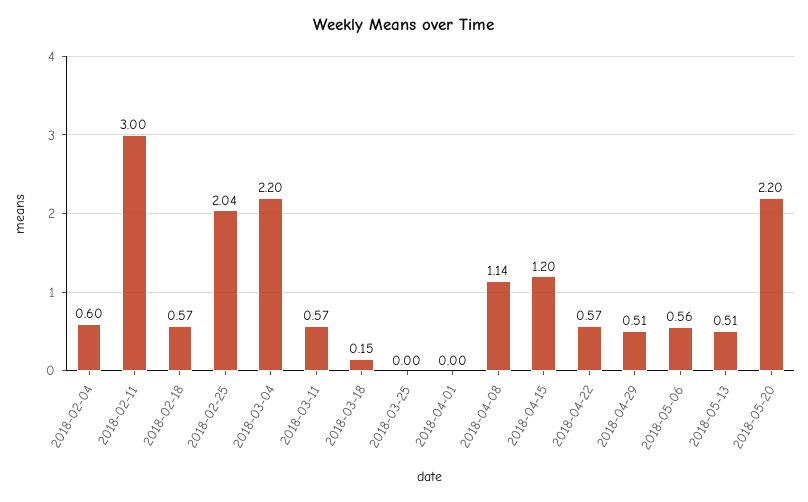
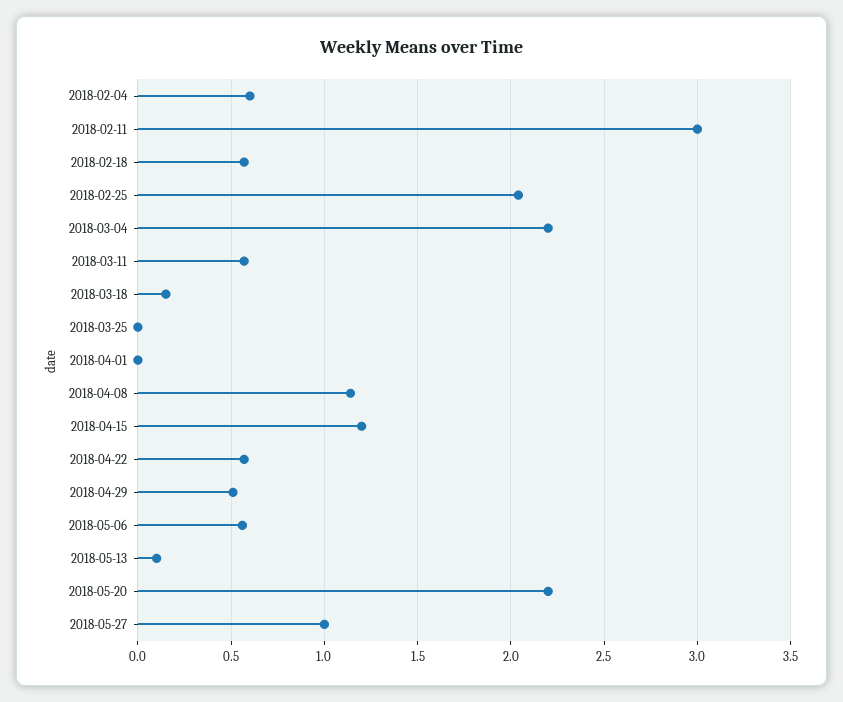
2018-05-13: 0.51 -> 0.1
2018-05-27: none -> 1

